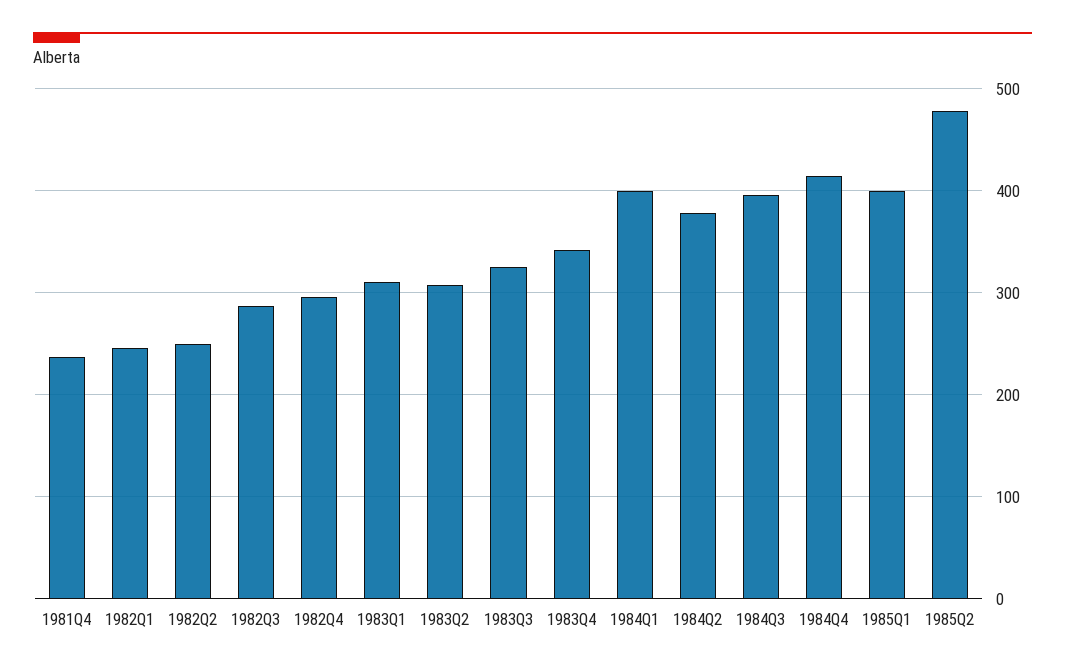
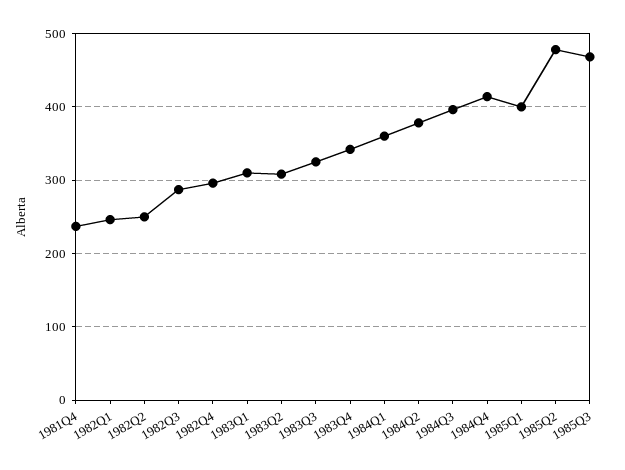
1984Q1: 400 -> 360
1985Q3: none -> 470

